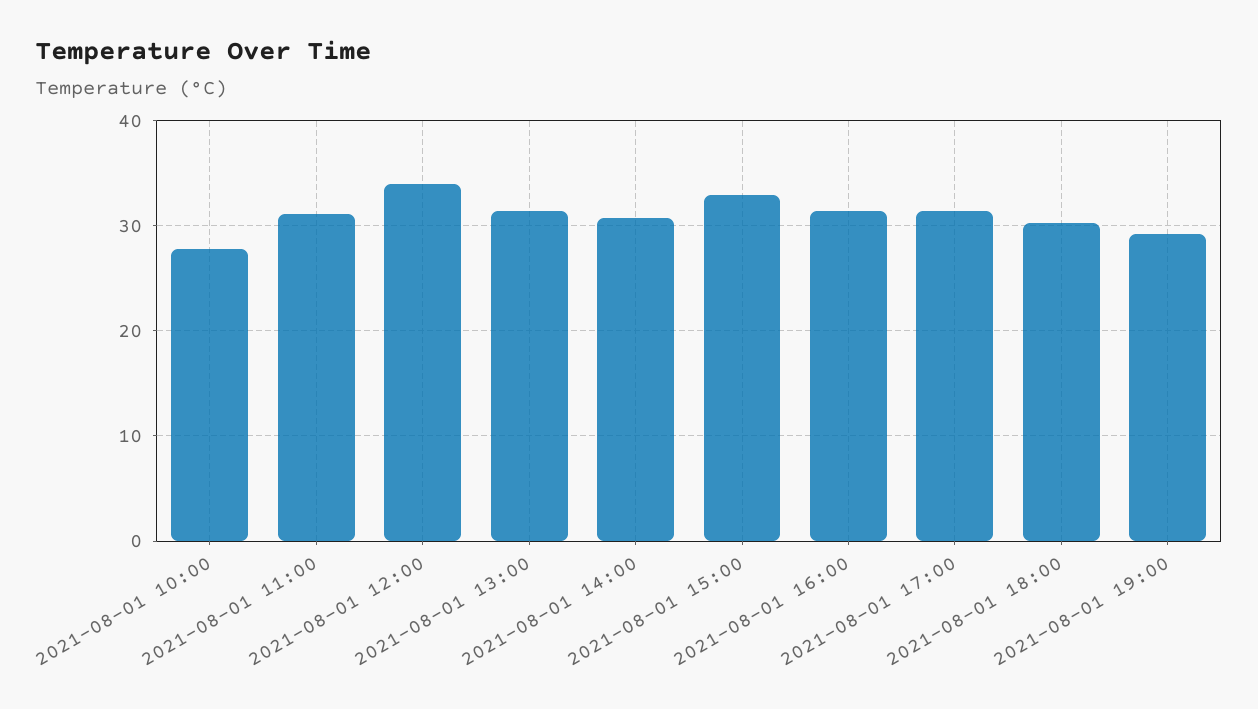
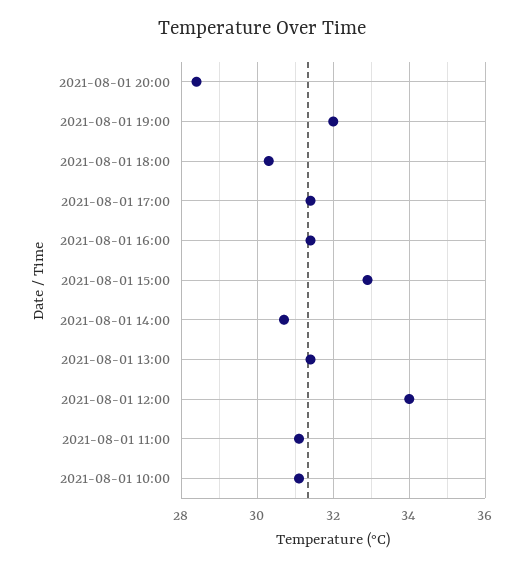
2021-08-01 10:00: 28 -> 31
2021-08-01 19:00: 29 -> 32
2021-08-01 20:00: none -> 28.5

